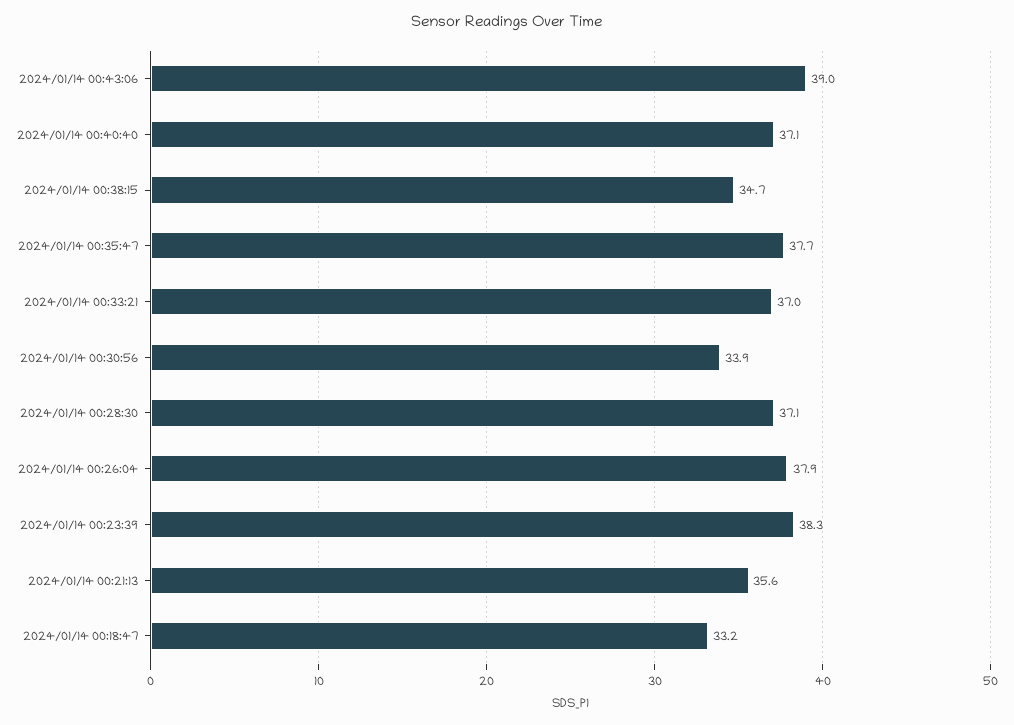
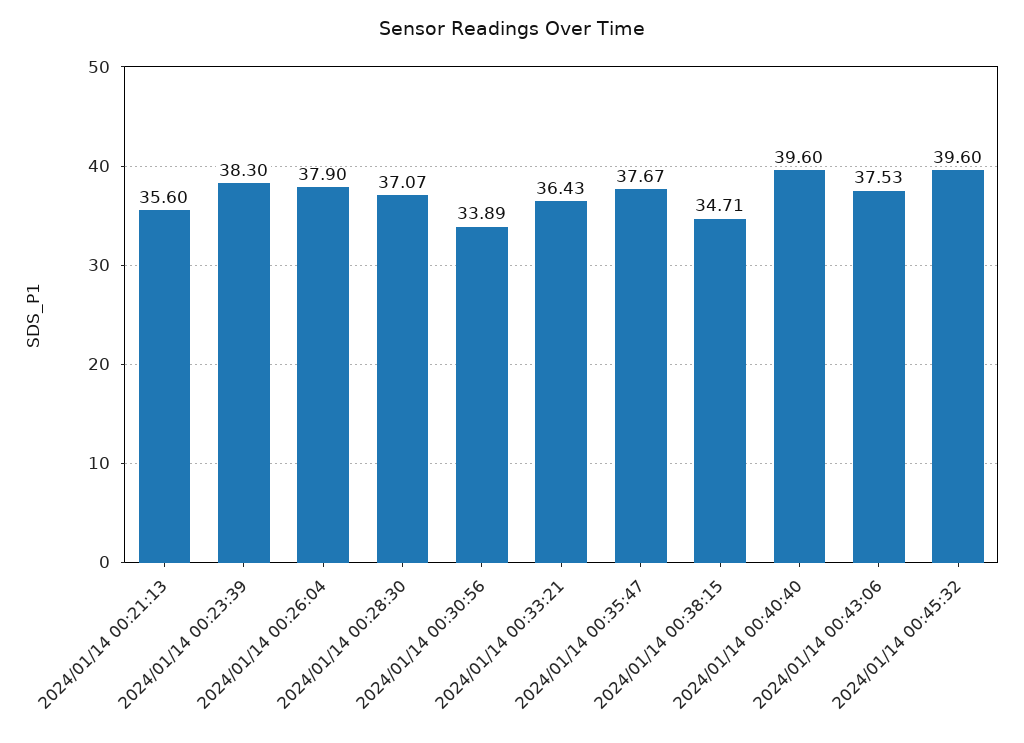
2024/01/14 00:43:06: 39 -> 37.53
2024/01/14 00:40:40: 37.1 -> 39.6
2024/01/14 00:33:21: 37 -> 36.43
2024/01/14 00:18:47: 33.2 -> none
2024/01/14 00:45:32: none -> 39.6

